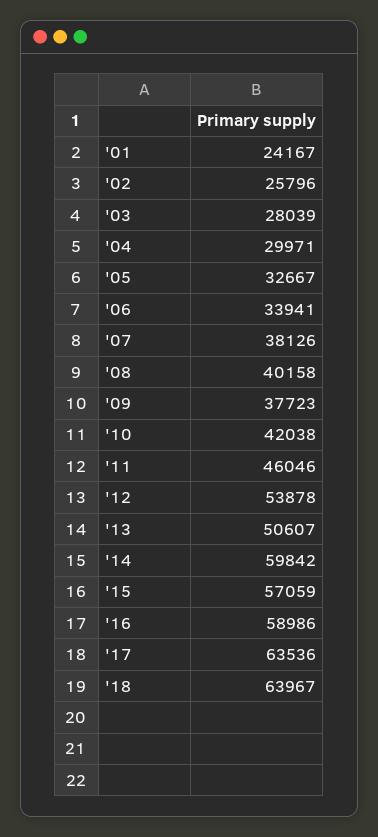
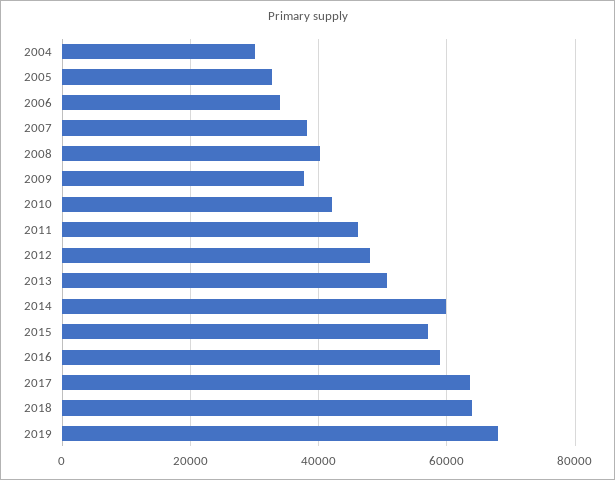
'01: 24167 -> none
'02: 25796 -> none
'03: 28039 -> none
'12: 53878 -> 48000
2019: none -> 68000

